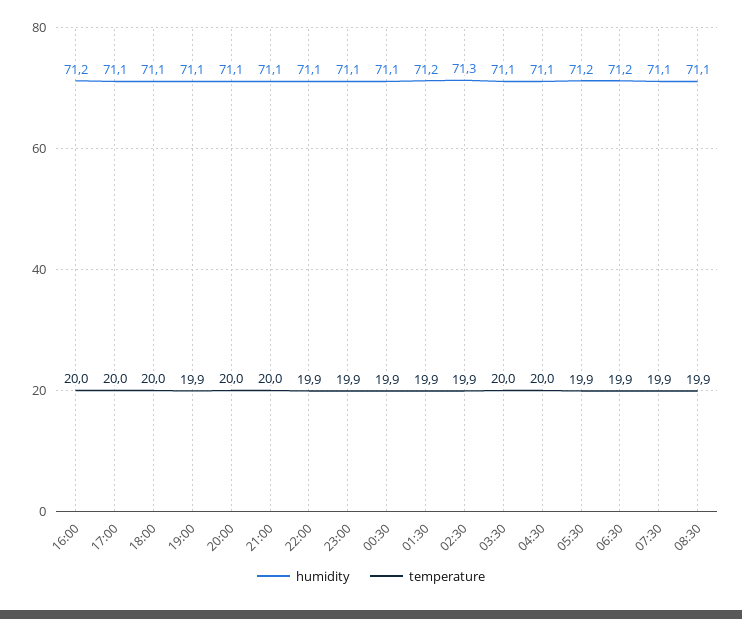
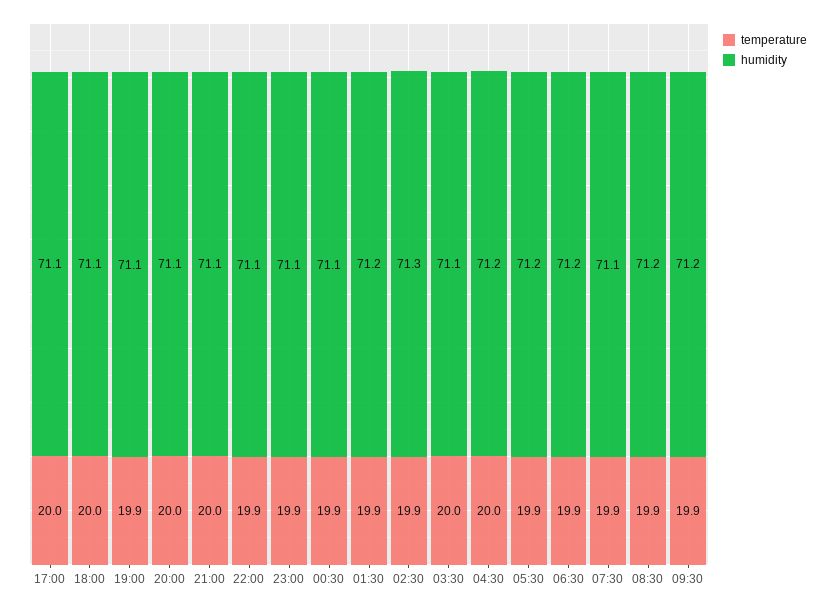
humidity, 16:00: 71.2 -> none
temperature, 16:00: 20 -> none
humidity, 04:30: 71.1 -> 71.2
humidity, 08:30: 71.1 -> 71.2
temperature, 09:30: none -> 19.9
humidity, 09:30: none -> 71.2

